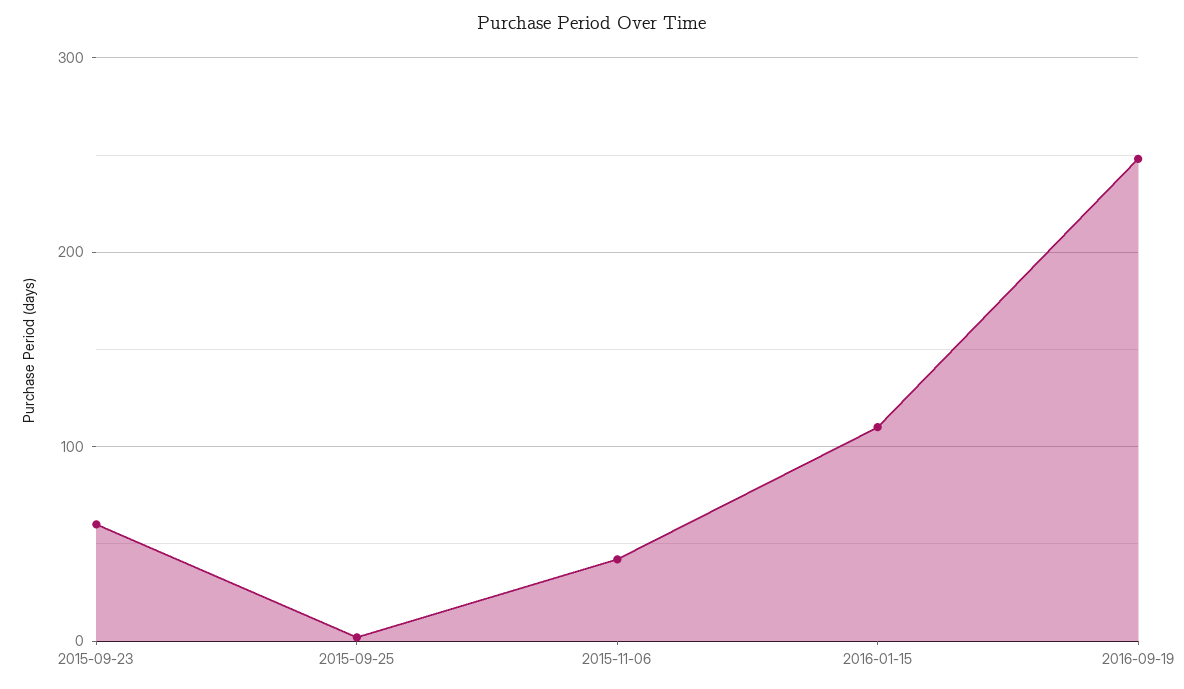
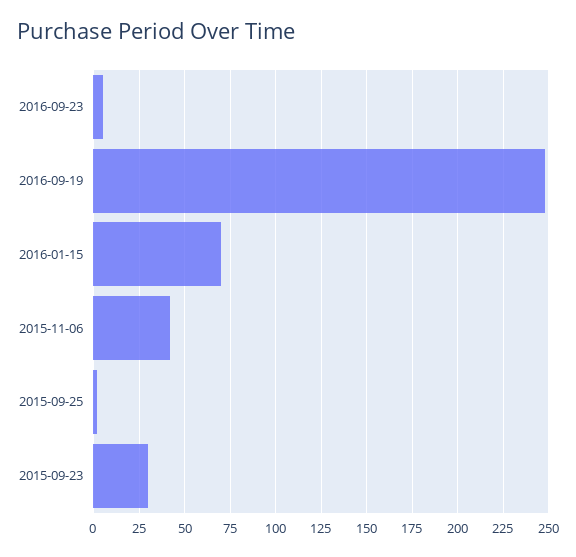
2015-09-23: 60 -> 30
2016-01-15: 110 -> 70
2016-09-23: none -> 5

